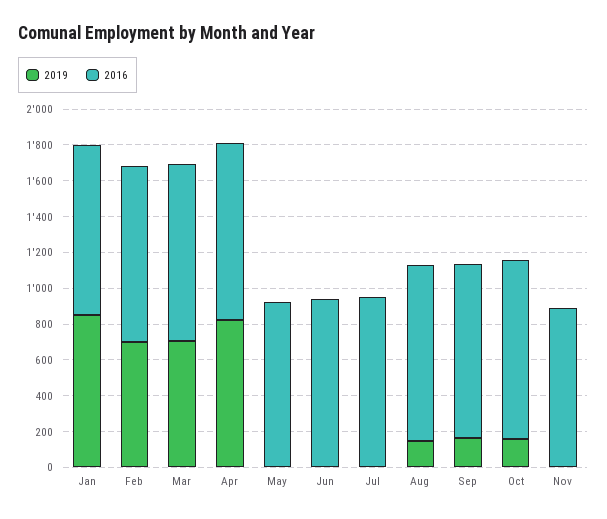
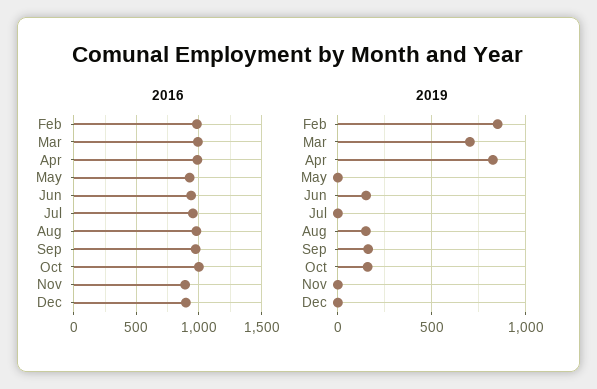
2019, Jan: 850 -> none
2016, Jan: 950 -> none
2019, Feb: 700 -> 850
2019, Jun: 0 -> 150
2016, Dec: none -> 900
2019, Dec: none -> 0

